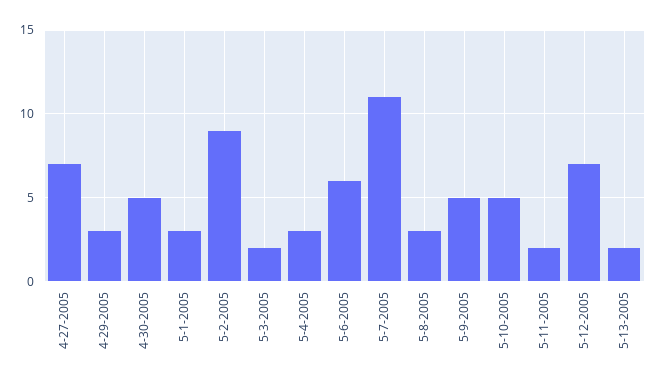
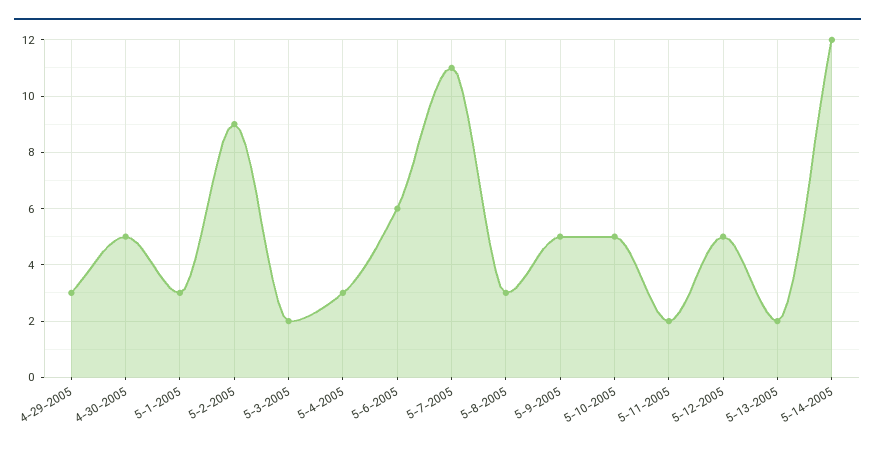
4-27-2005: 7 -> none
5-12-2005: 7 -> 5
5-14-2005: none -> 12

